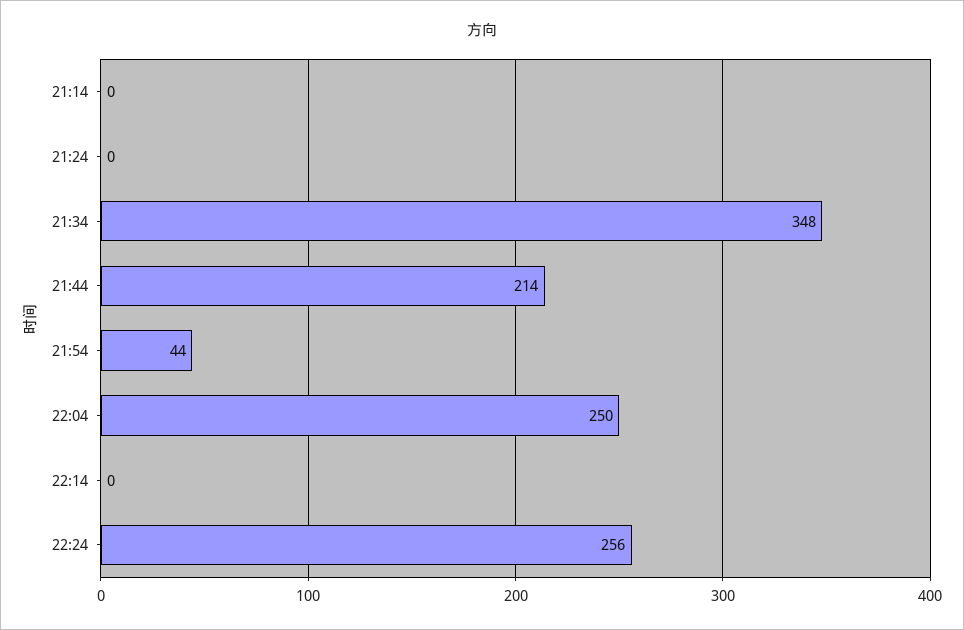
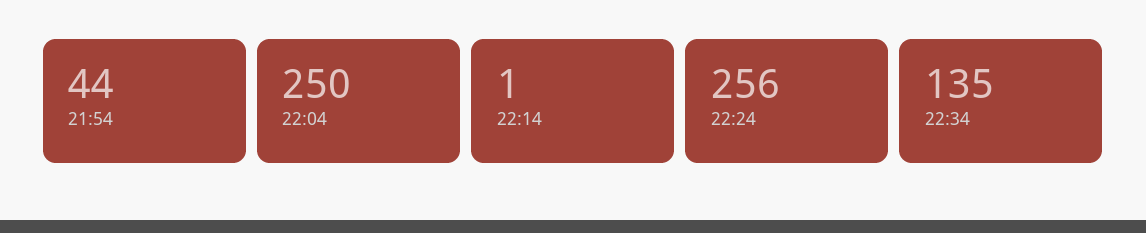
21:14: 0 -> none
21:24: 0 -> none
21:34: 348 -> none
21:44: 214 -> none
22:14: 0 -> 1
22:34: none -> 135

